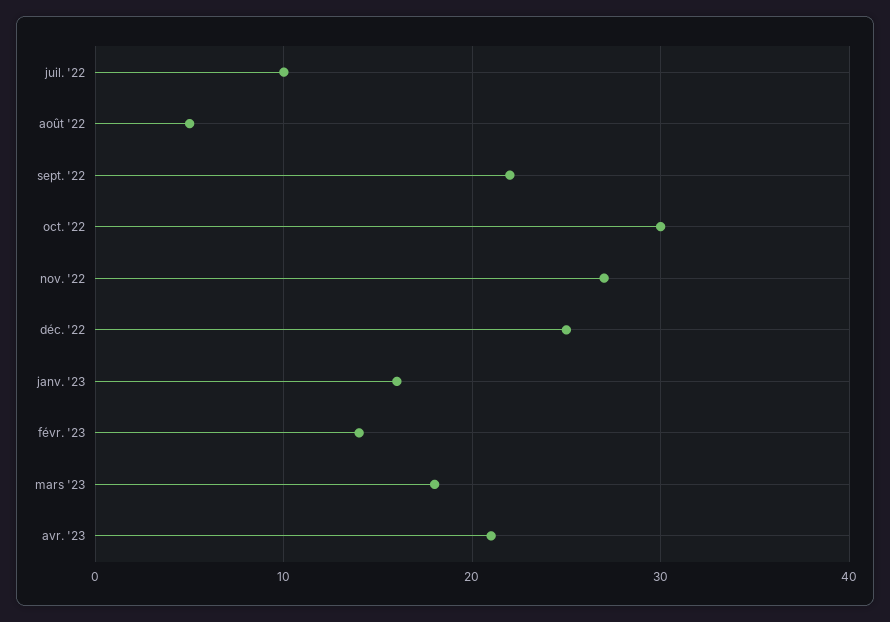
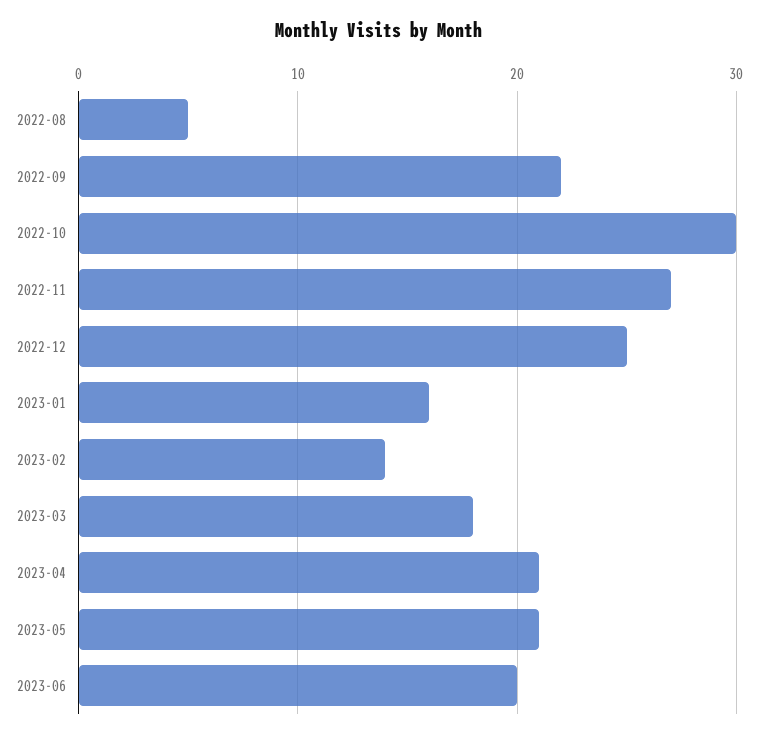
juil. '22: 10 -> none
2023-05: none -> 21
2023-06: none -> 20

